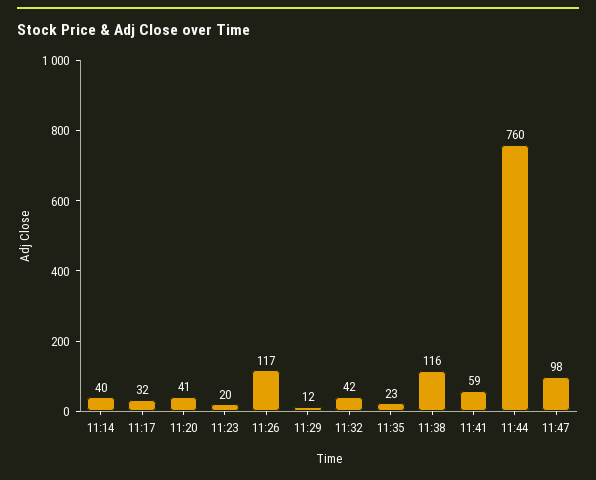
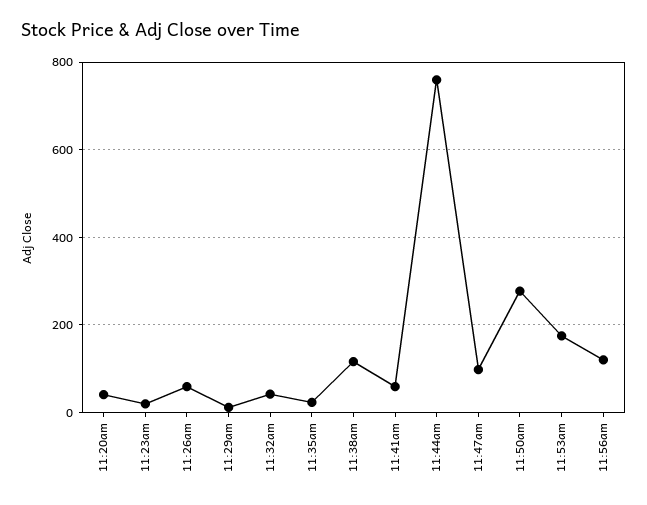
11:14: 40 -> none
11:17: 32 -> none
11:26: 117 -> 60
11:50am: none -> 280
11:53am: none -> 180
11:56am: none -> 120

